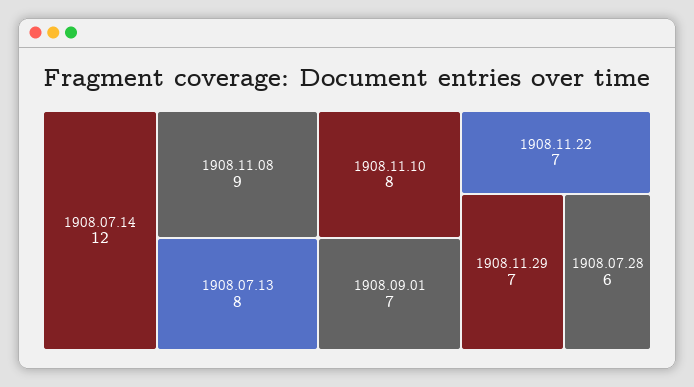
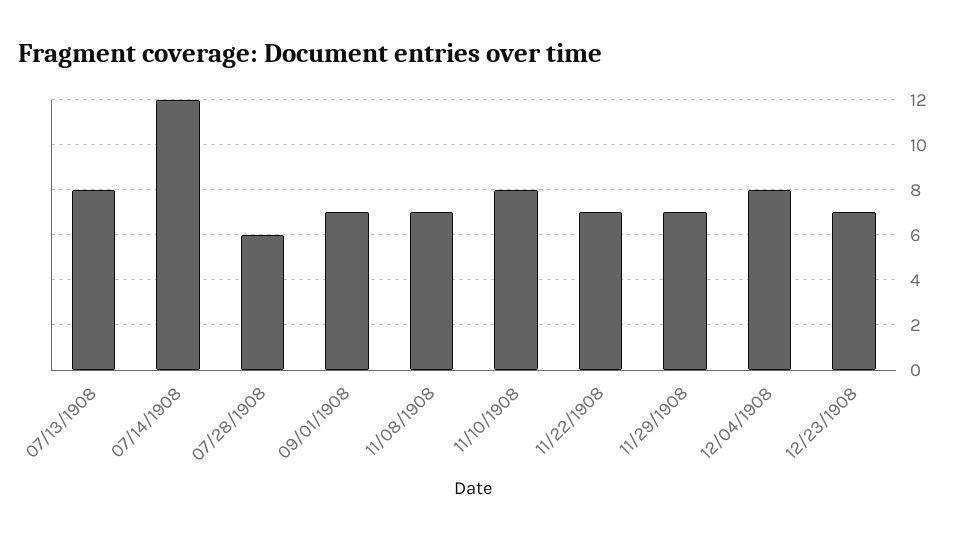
1908.11.08: 9 -> 7
12/04/1908: none -> 8
12/23/1908: none -> 7

